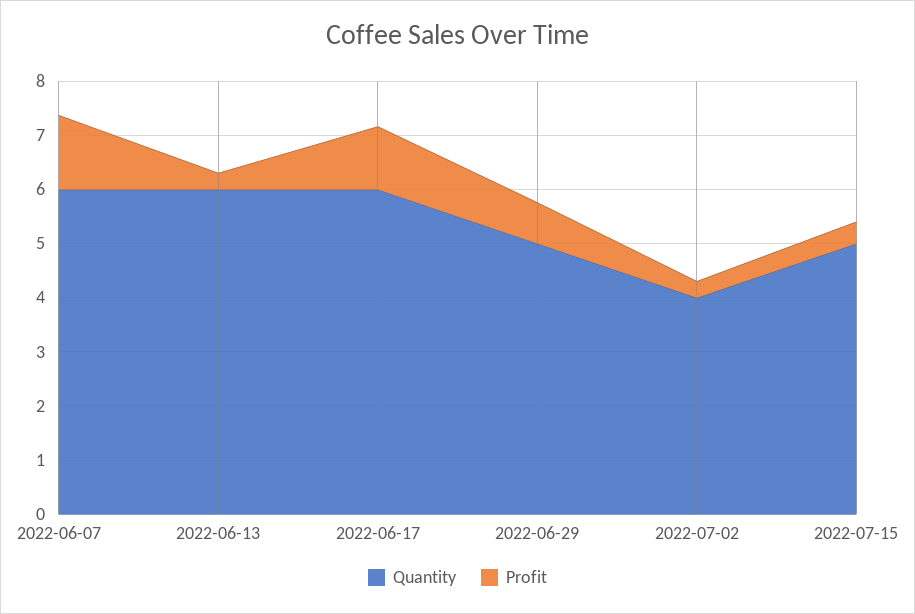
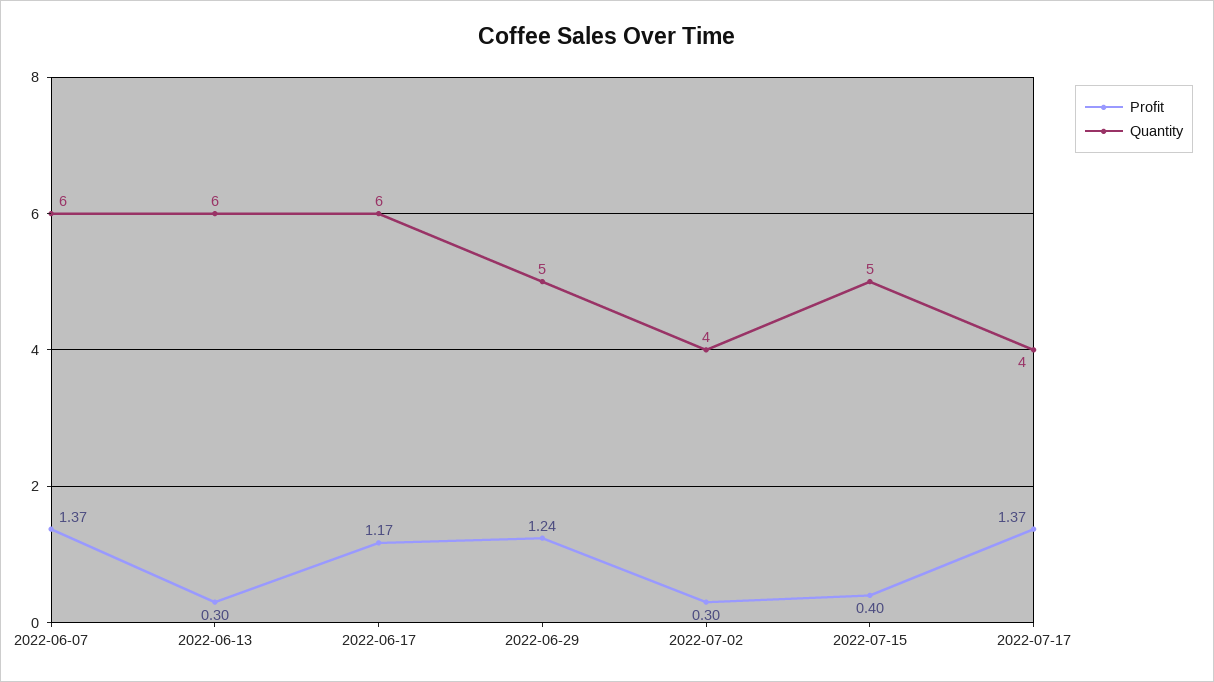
Profit, 2022-06-29: 0.8 -> 1.24
Profit, 2022-07-17: none -> 1.37
Quantity, 2022-07-17: none -> 4

